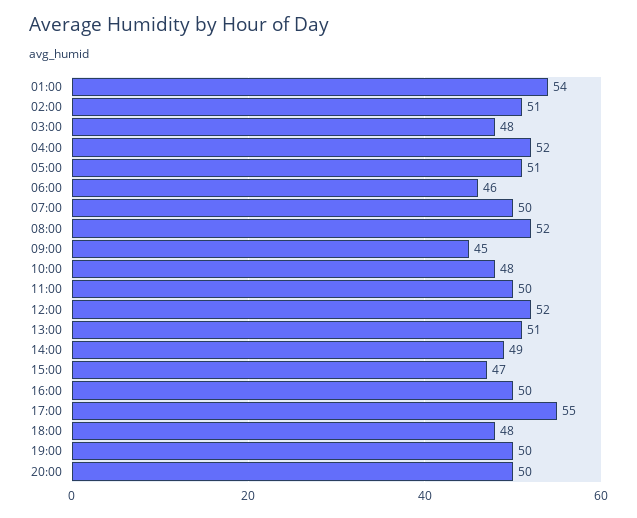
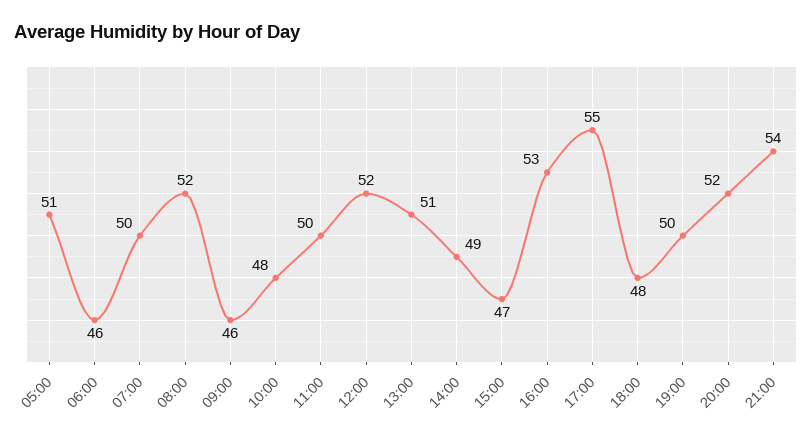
01:00: 54 -> none
02:00: 51 -> none
03:00: 48 -> none
04:00: 52 -> none
09:00: 45 -> 46
16:00: 50 -> 53
20:00: 50 -> 52
21:00: none -> 54

